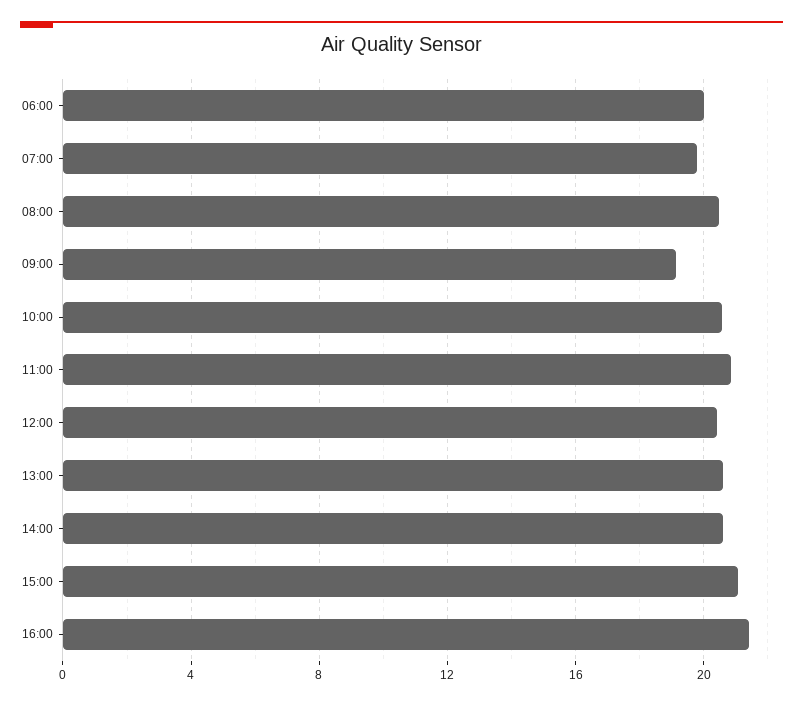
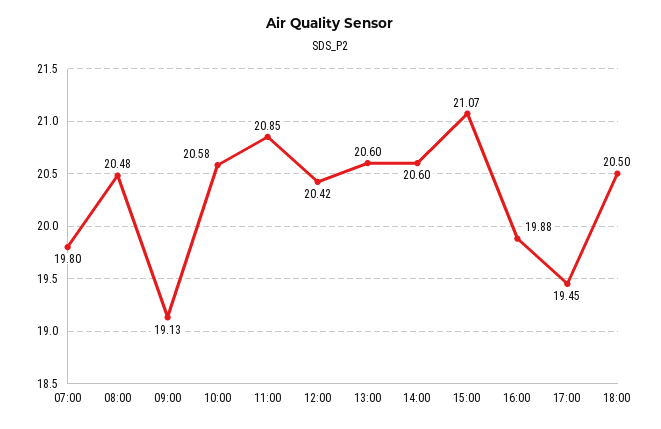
06:00: 20 -> none
16:00: 21.5 -> 19.88
17:00: none -> 19.45
18:00: none -> 20.5

